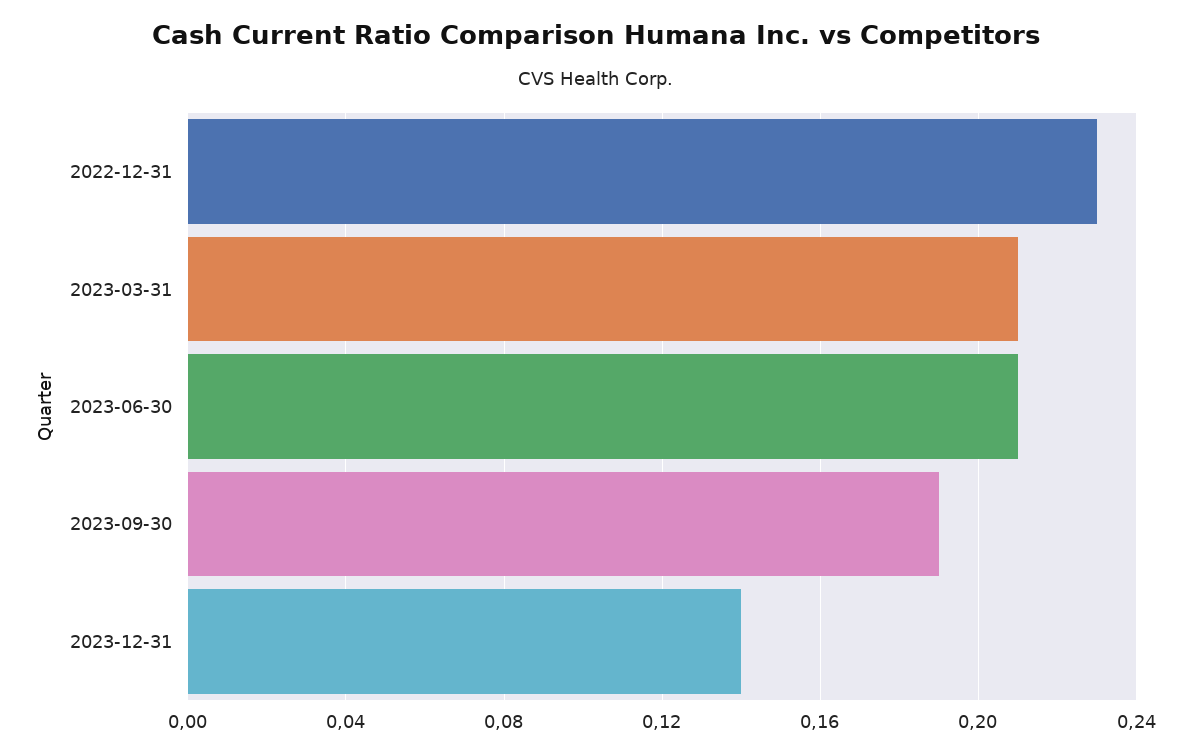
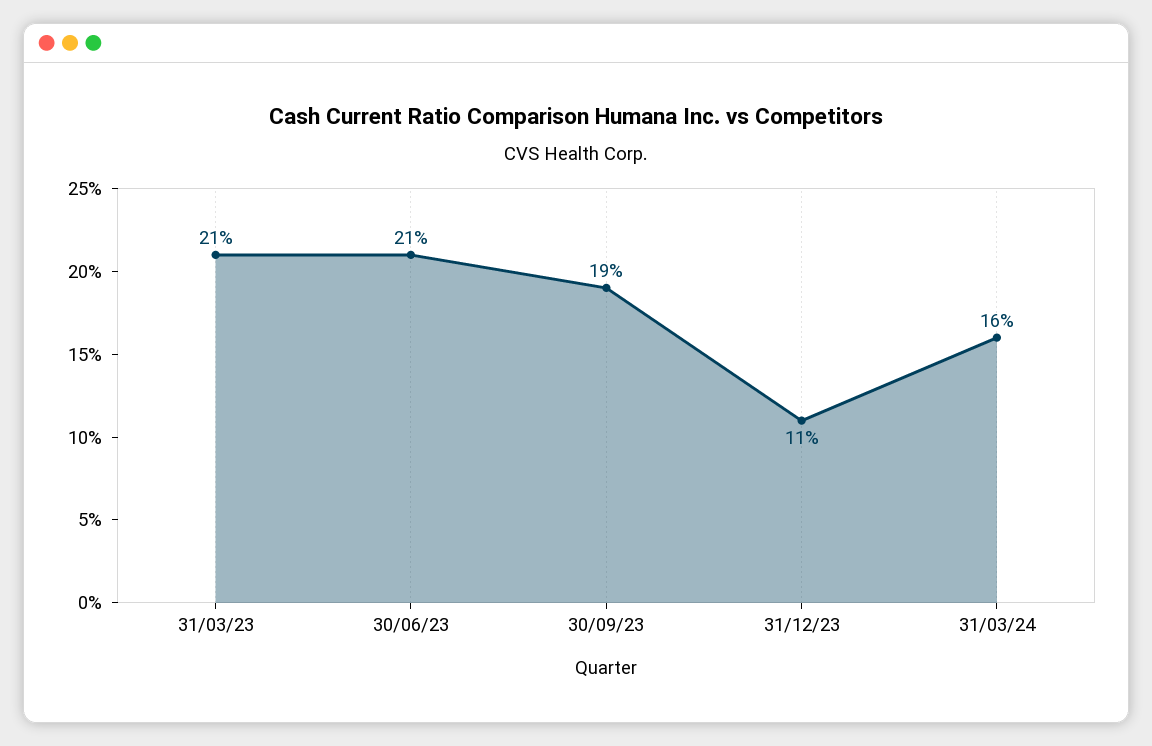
2022-12-31: 0.23 -> none
2023-12-31: 0.14 -> 0.11
31/03/24: none -> 0.16

